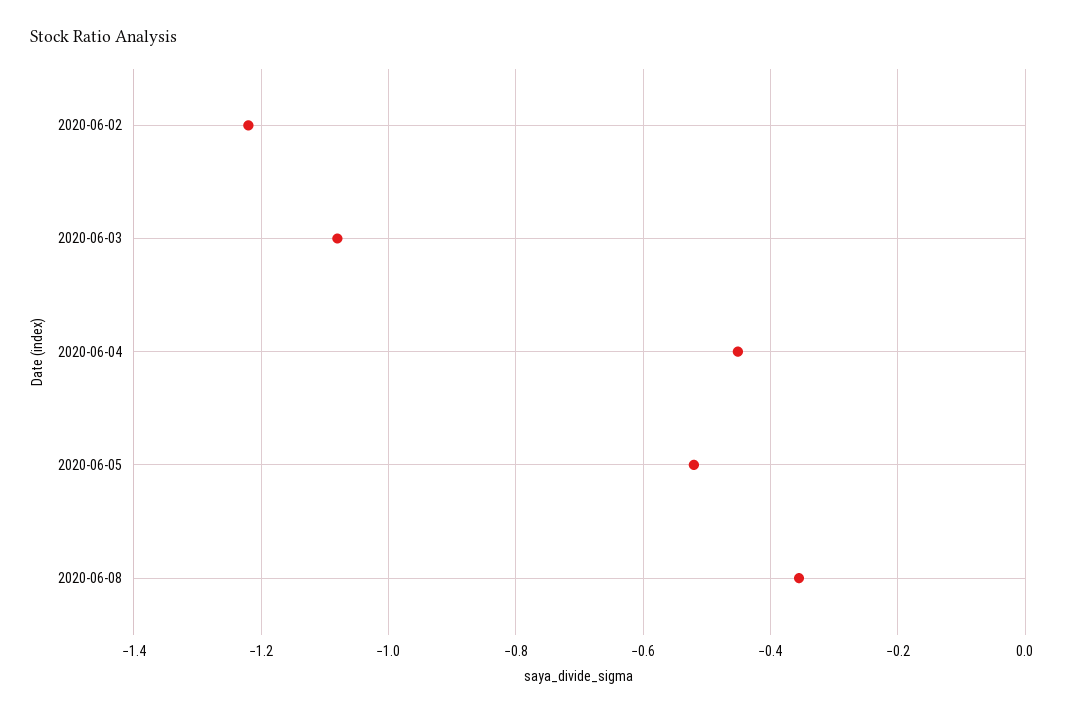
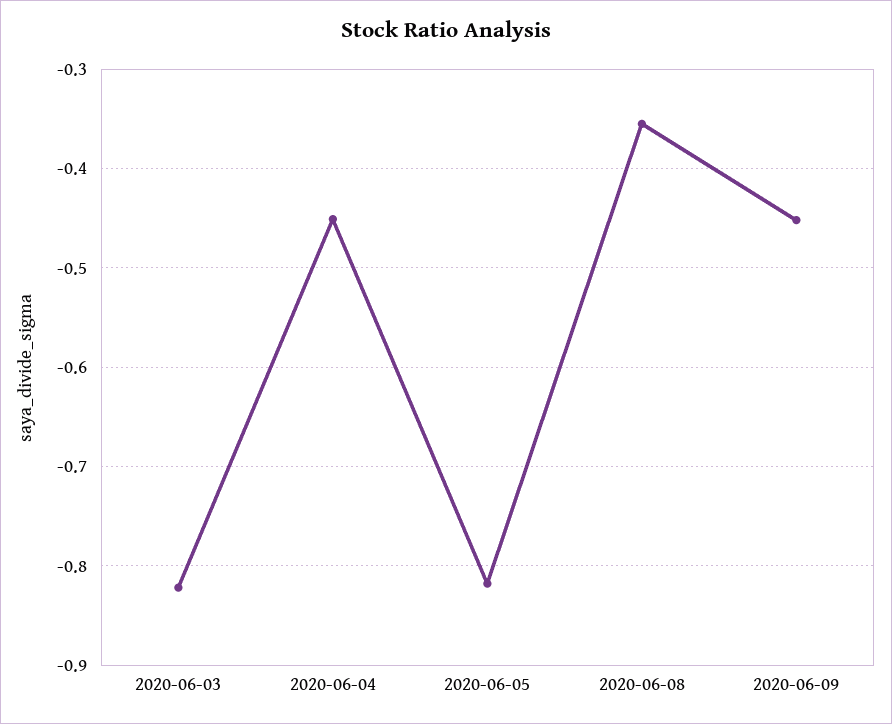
2020-06-02: -1.22 -> none
2020-06-03: -1.08 -> -0.82
2020-06-05: -0.52 -> -0.82
2020-06-09: none -> -0.45

